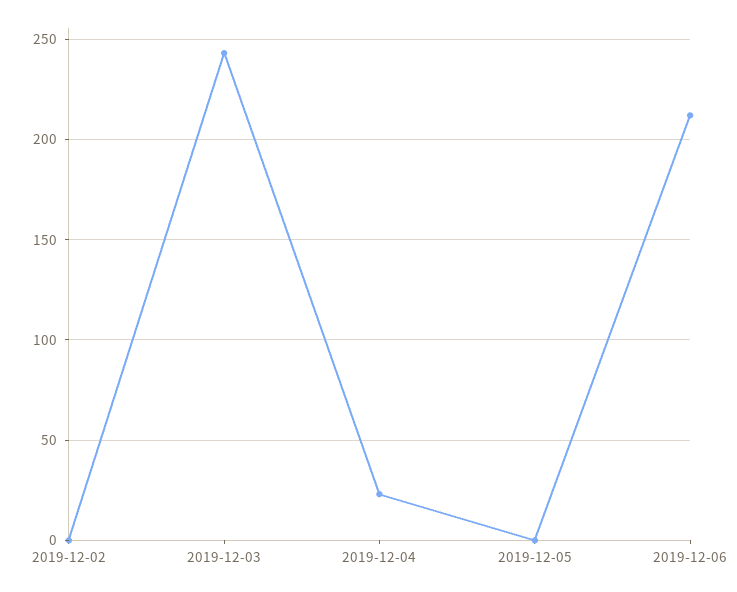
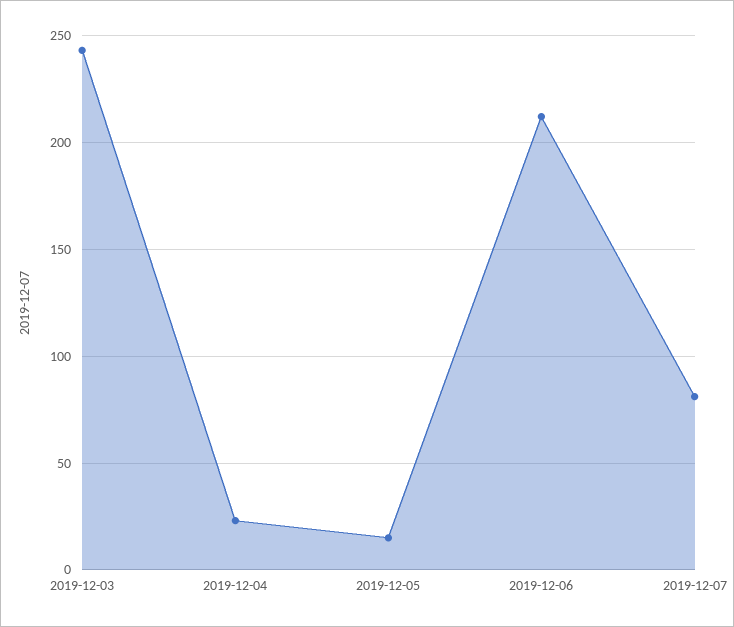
2019-12-02: 0 -> none
2019-12-05: 0 -> 15
2019-12-07: none -> 80

